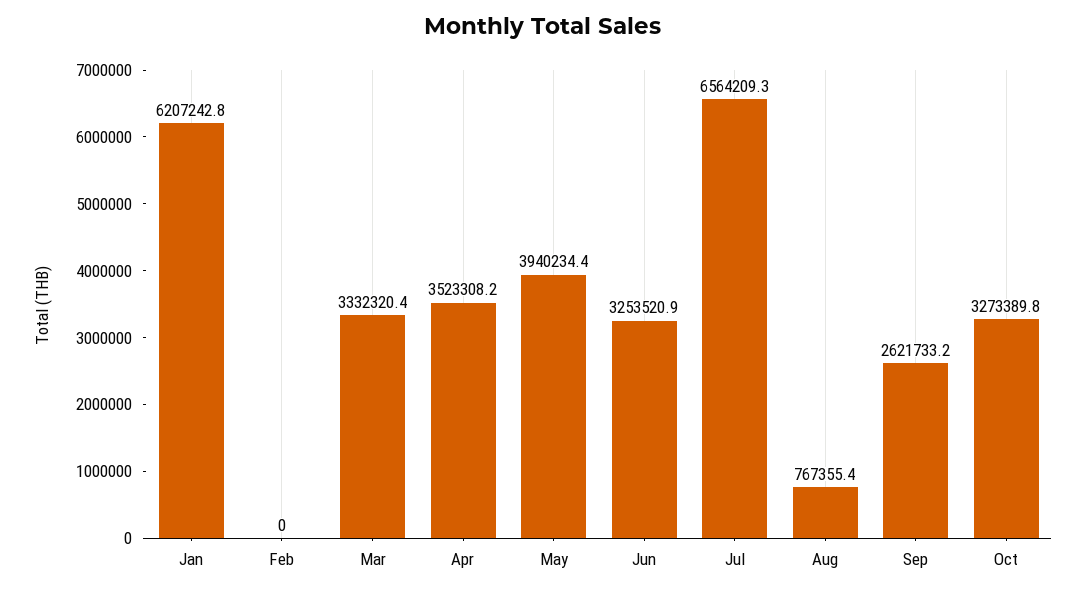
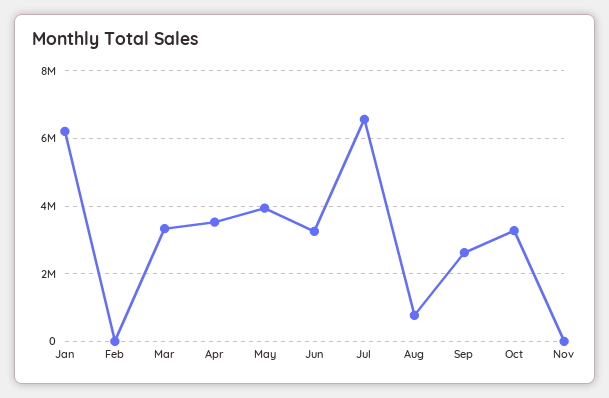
Nov: none -> 0

